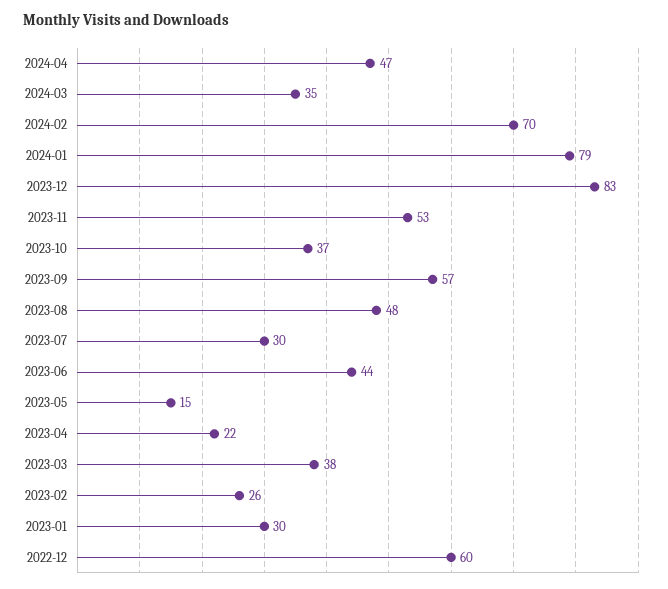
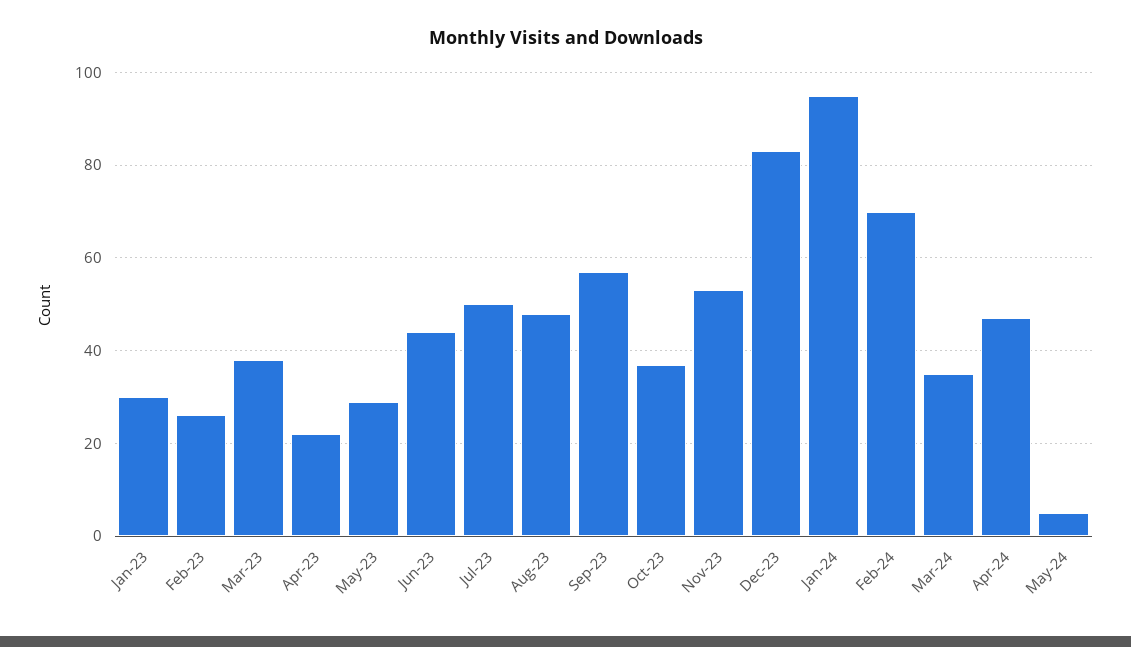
2024-01: 79 -> 95
2023-07: 30 -> 50
2023-05: 15 -> 30
2022-12: 60 -> none
May-24: none -> 5

